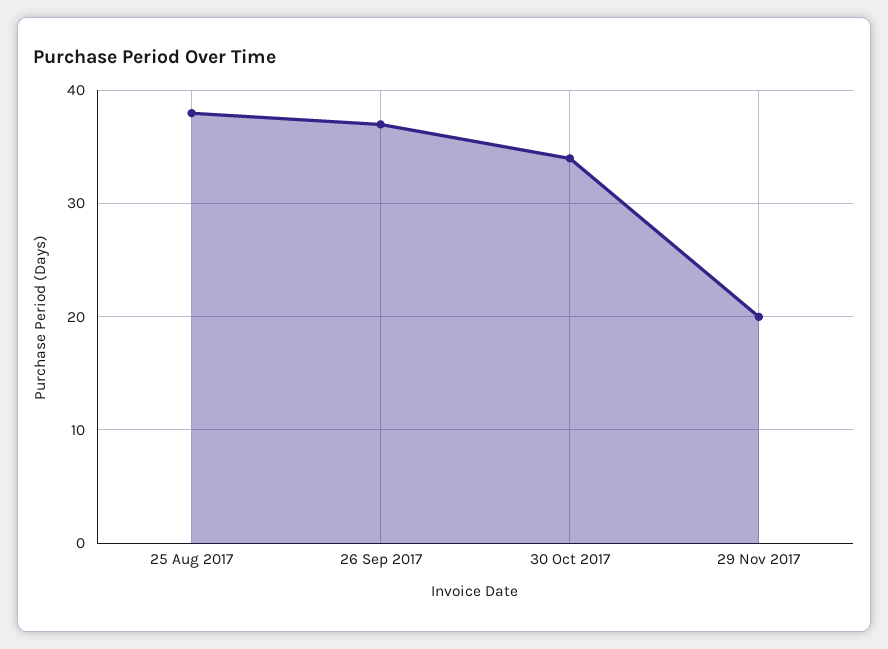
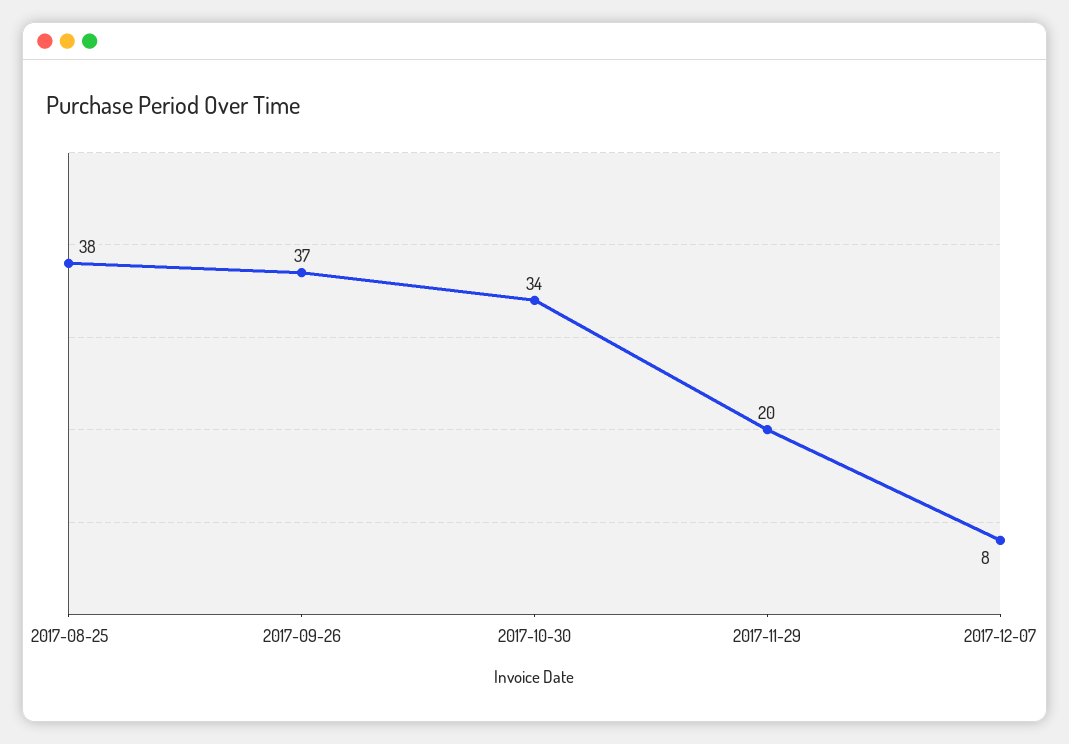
2017-12-07: none -> 8

